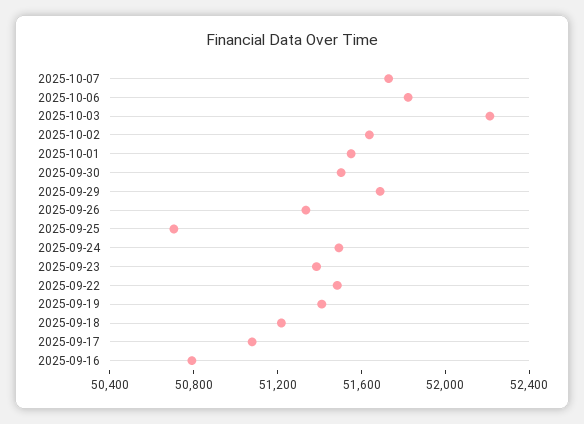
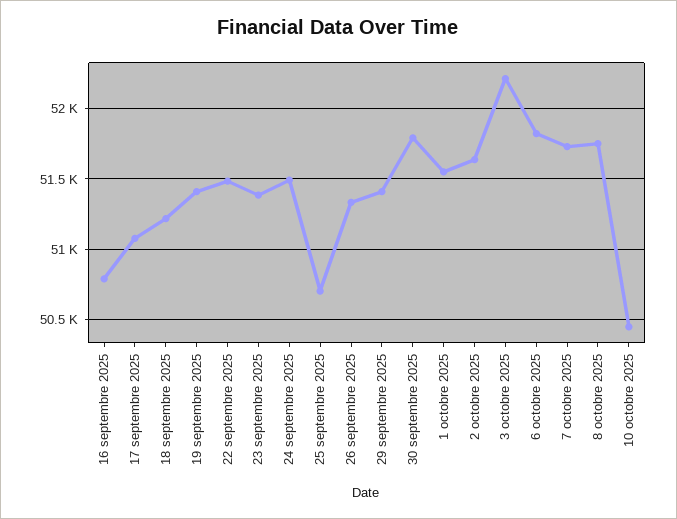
2025-09-30: 51500 -> 51800
2025-09-29: 51700 -> 51400
8 octobre 2025: none -> 51750
10 octobre 2025: none -> 50450

